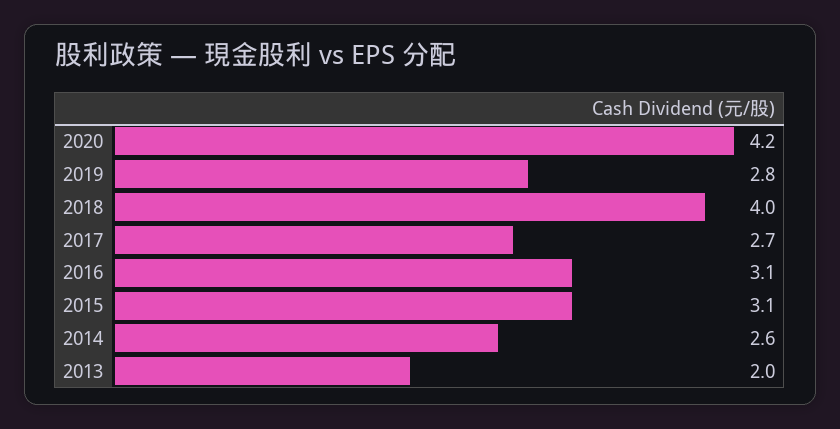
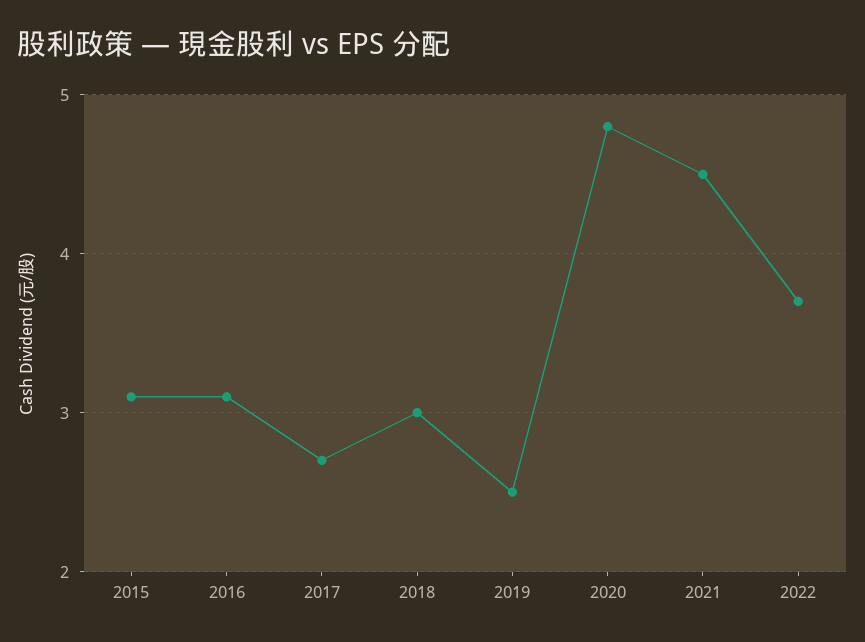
2020: 4.2 -> 4.8
2019: 2.8 -> 2.5
2018: 4 -> 3
2014: 2.6 -> none
2013: 2 -> none
2021: none -> 4.5
2022: none -> 3.7

